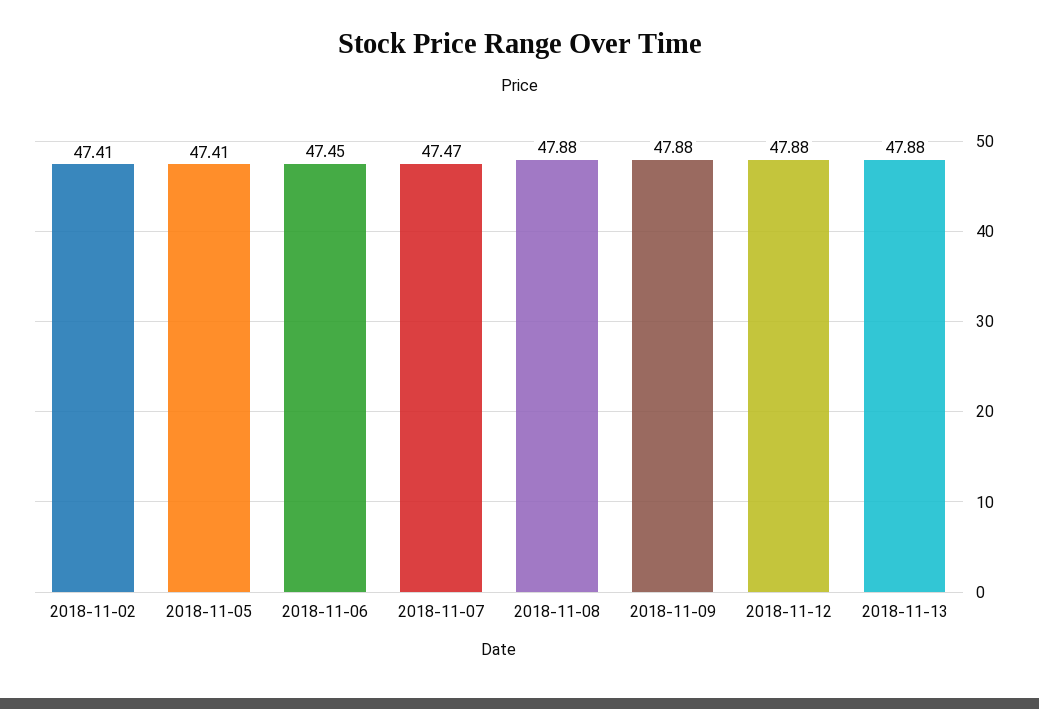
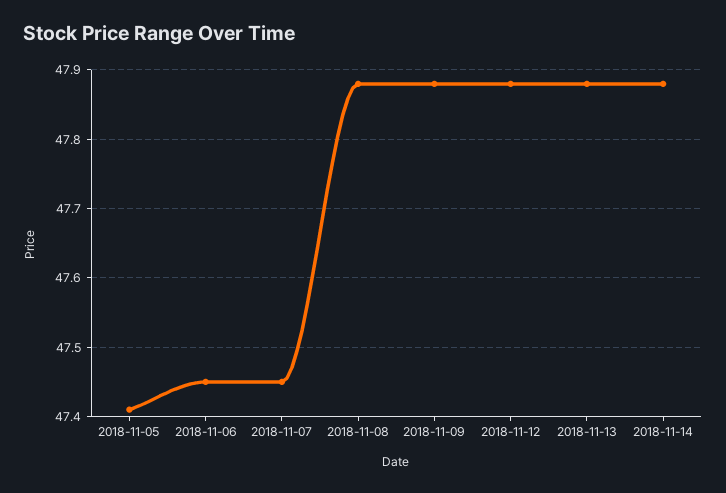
2018-11-02: 47.41 -> none
2018-11-07: 47.47 -> 47.45
2018-11-14: none -> 47.88

